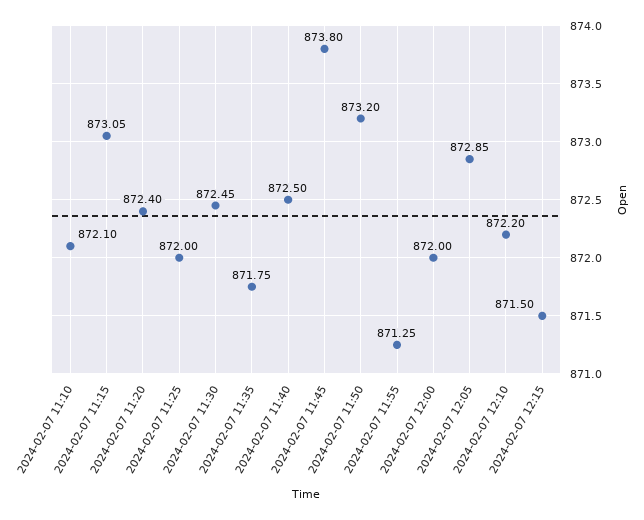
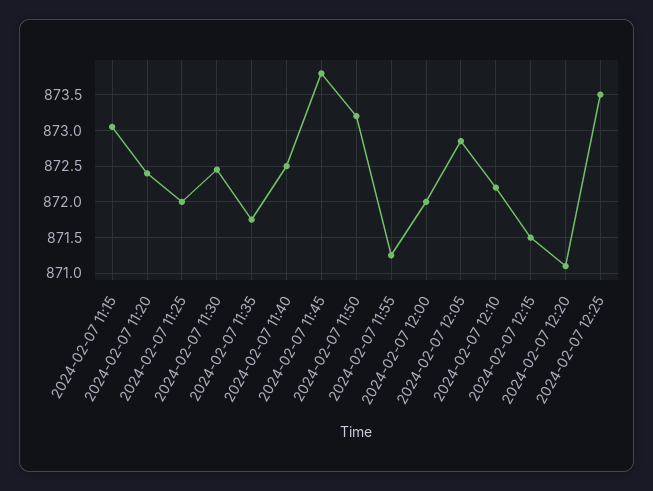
2024-02-07 11:10: 872.1 -> none
2024-02-07 12:20: none -> 871.1
2024-02-07 12:25: none -> 873.5

